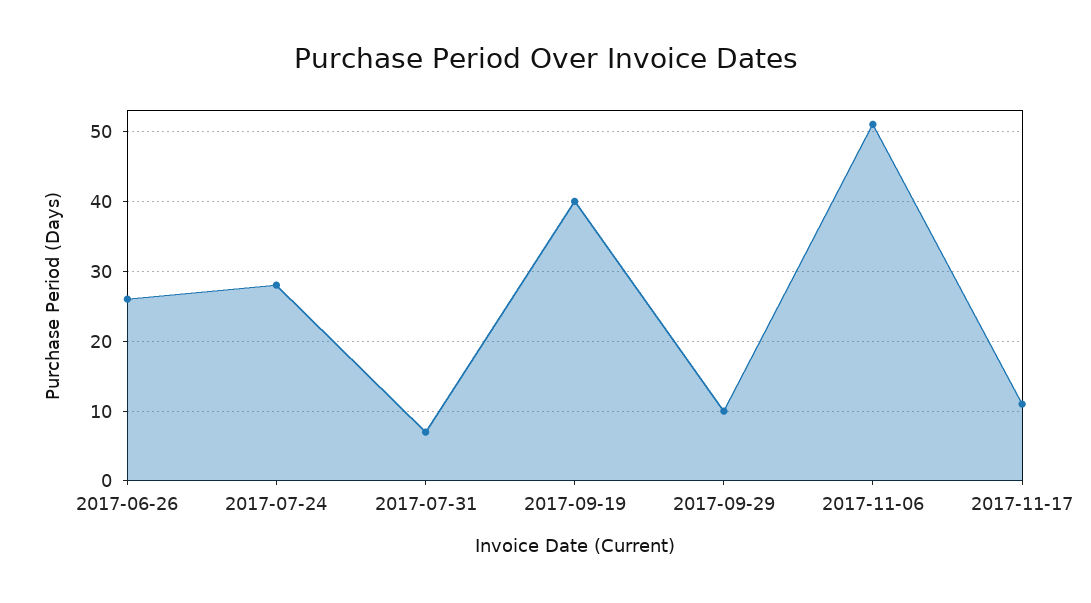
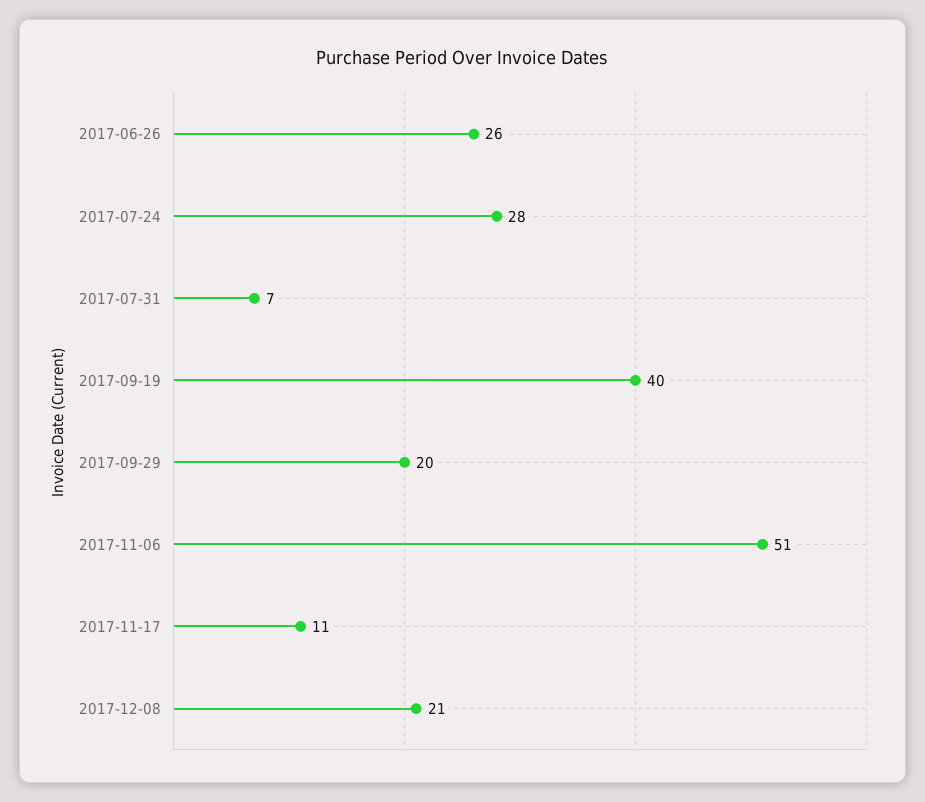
2017-09-29: 10 -> 20
2017-12-08: none -> 21

